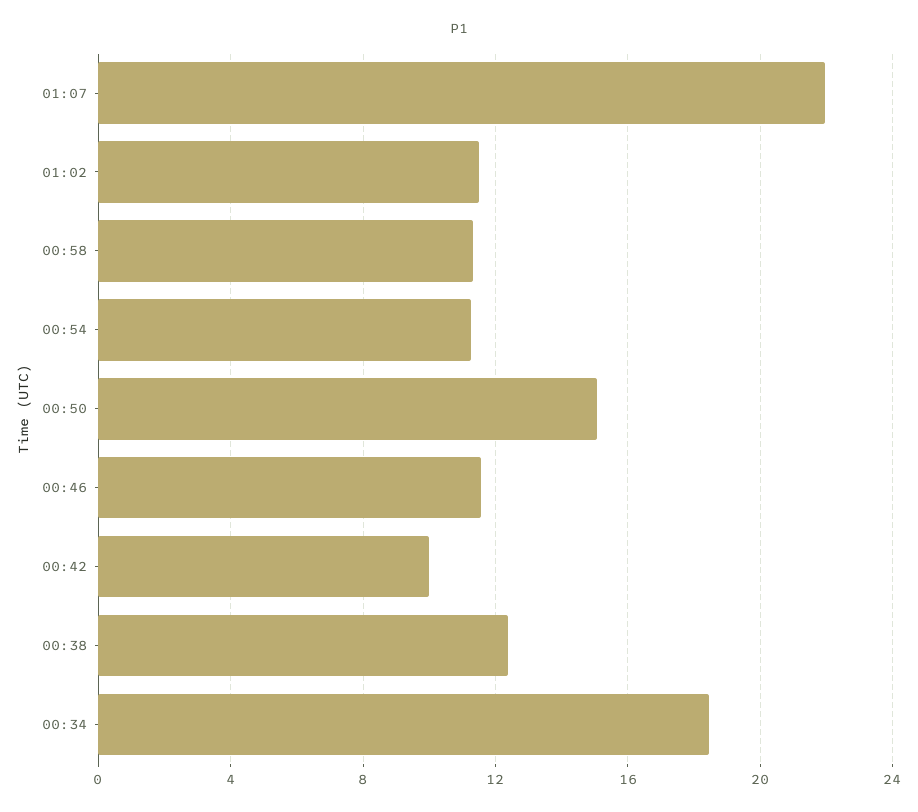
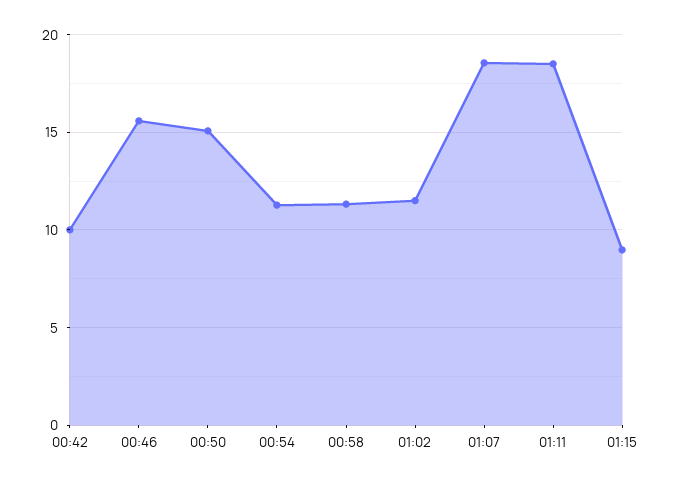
01:07: 22 -> 18.5
00:46: 11.5 -> 15.5
00:38: 12.5 -> none
00:34: 18.5 -> none
01:11: none -> 18.5
01:15: none -> 9

